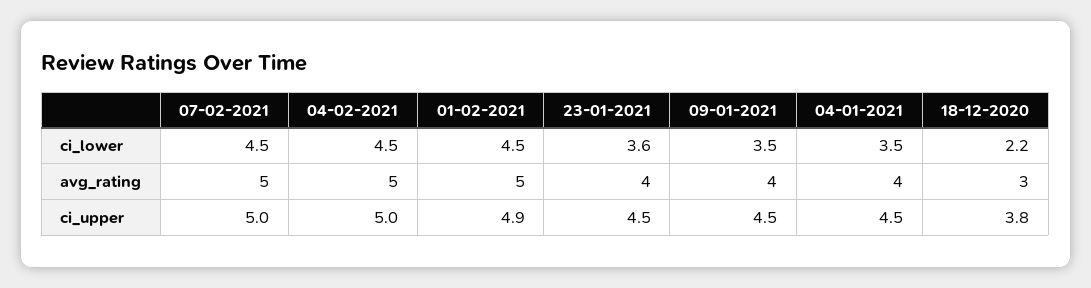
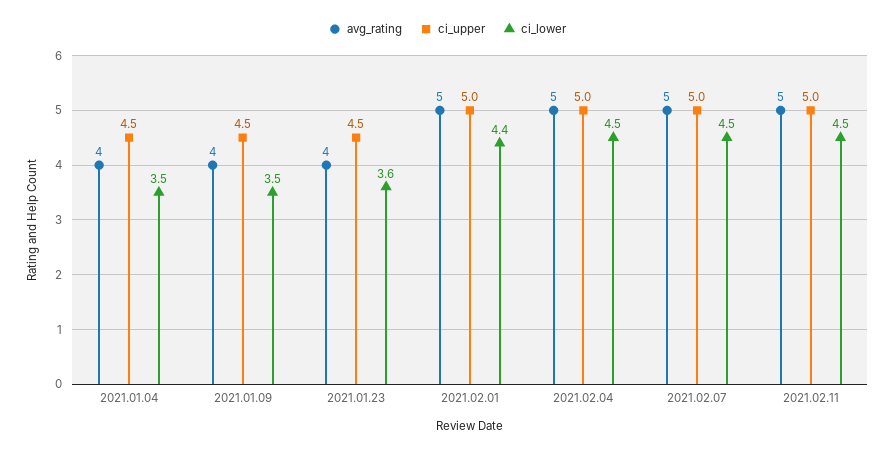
ci_lower, 01-02-2021: 4.5 -> 4.4
ci_lower, 18-12-2020: 2.2 -> none
avg_rating, 18-12-2020: 3 -> none
ci_upper, 01-02-2021: 4.9 -> 5
ci_upper, 18-12-2020: 3.8 -> none
avg_rating, 2021.02.11: none -> 5
ci_upper, 2021.02.11: none -> 5
ci_lower, 2021.02.11: none -> 4.5

